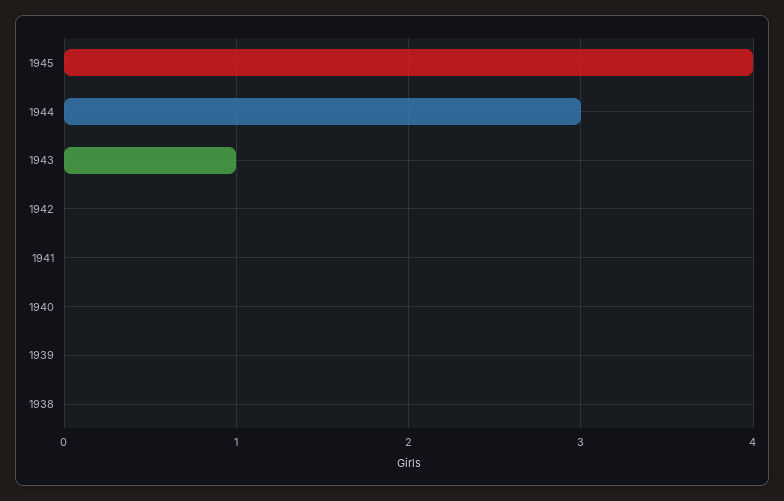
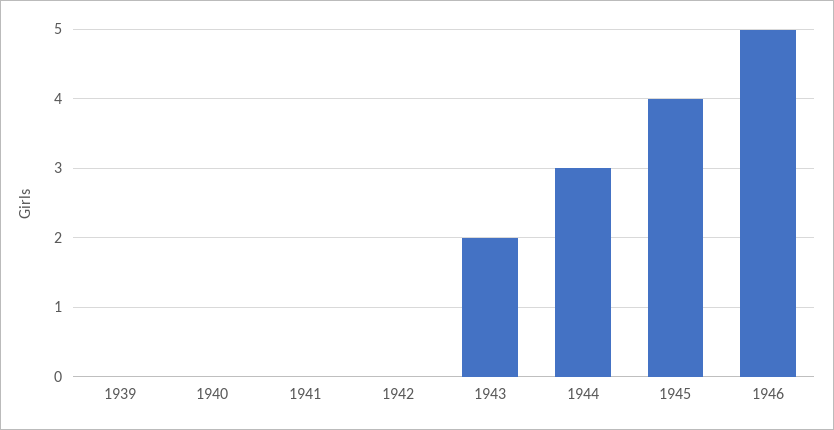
1943: 1 -> 2
1938: 0 -> none
1946: none -> 5

